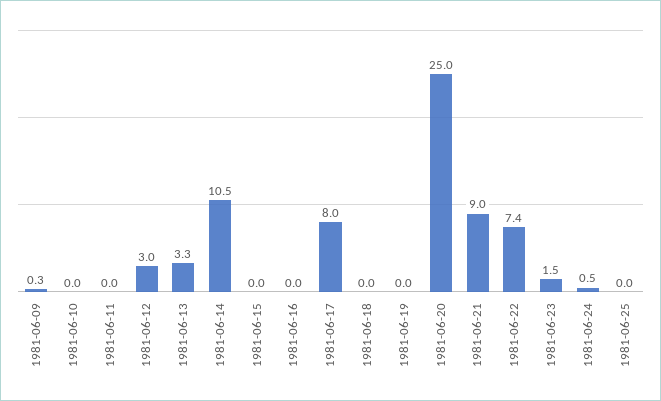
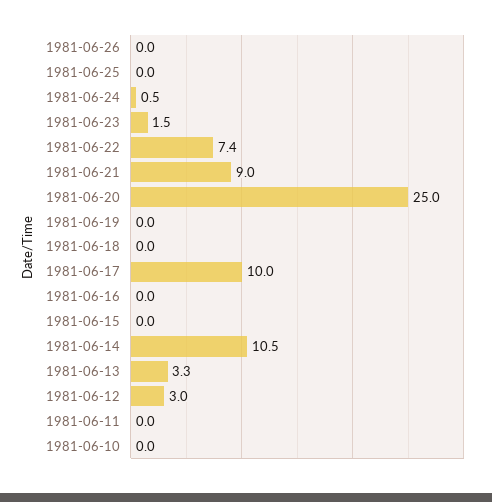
1981-06-09: 0.3 -> none
1981-06-17: 8 -> 10
1981-06-26: none -> 0

